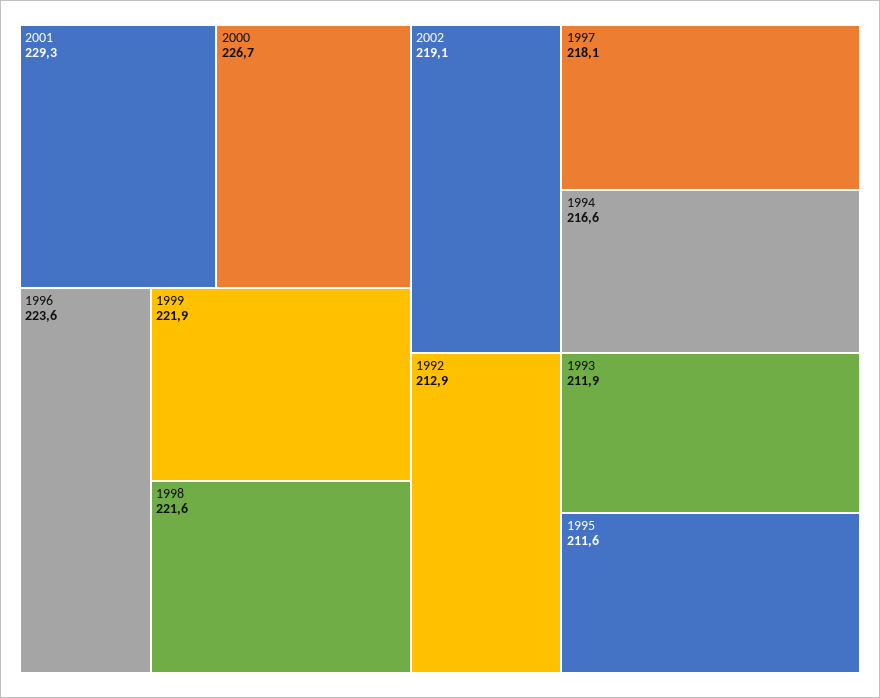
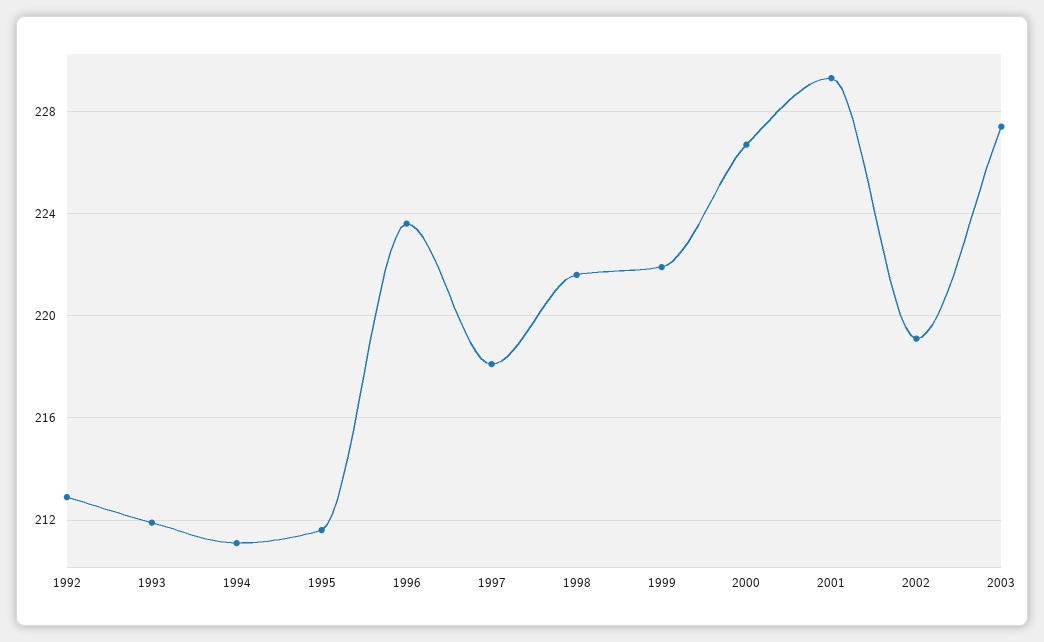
1994: 216.6 -> 211
2003: none -> 227.5

